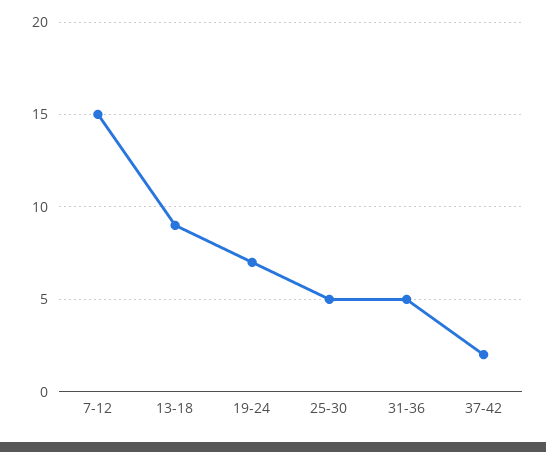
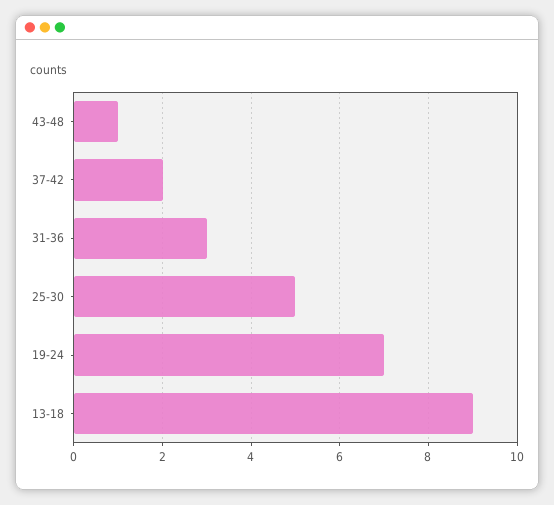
7-12: 15 -> none
31-36: 5 -> 3
43-48: none -> 1

